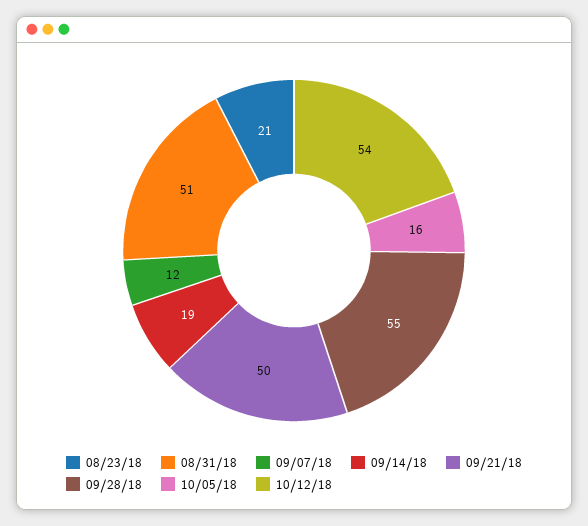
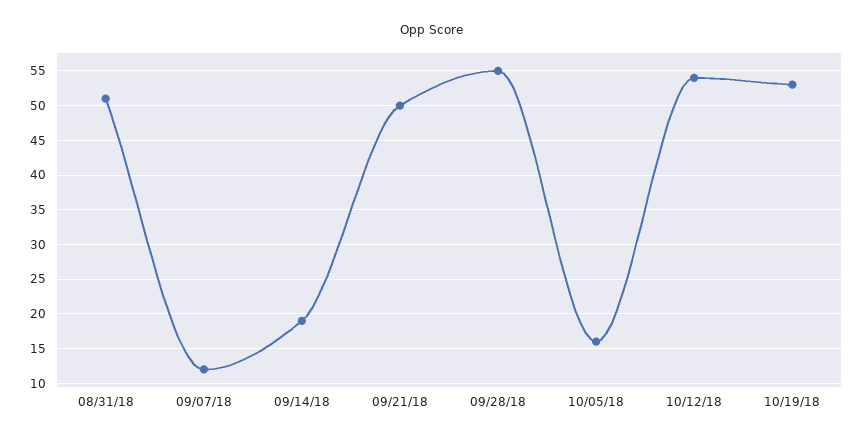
08/23/18: 21 -> none
10/19/18: none -> 53

